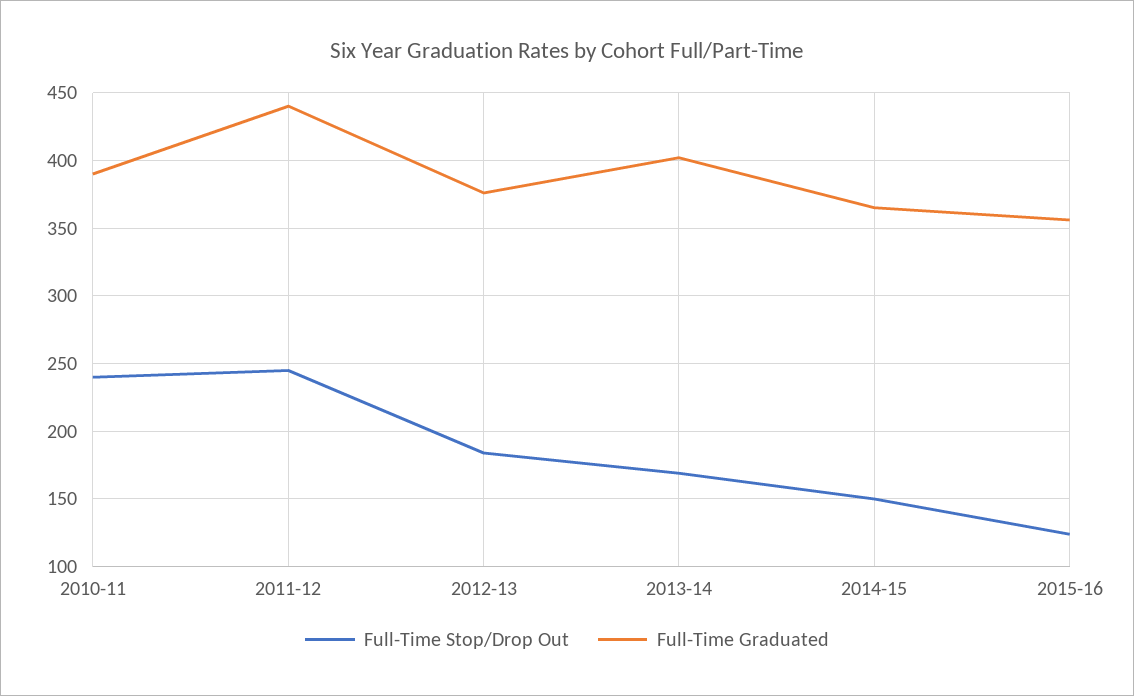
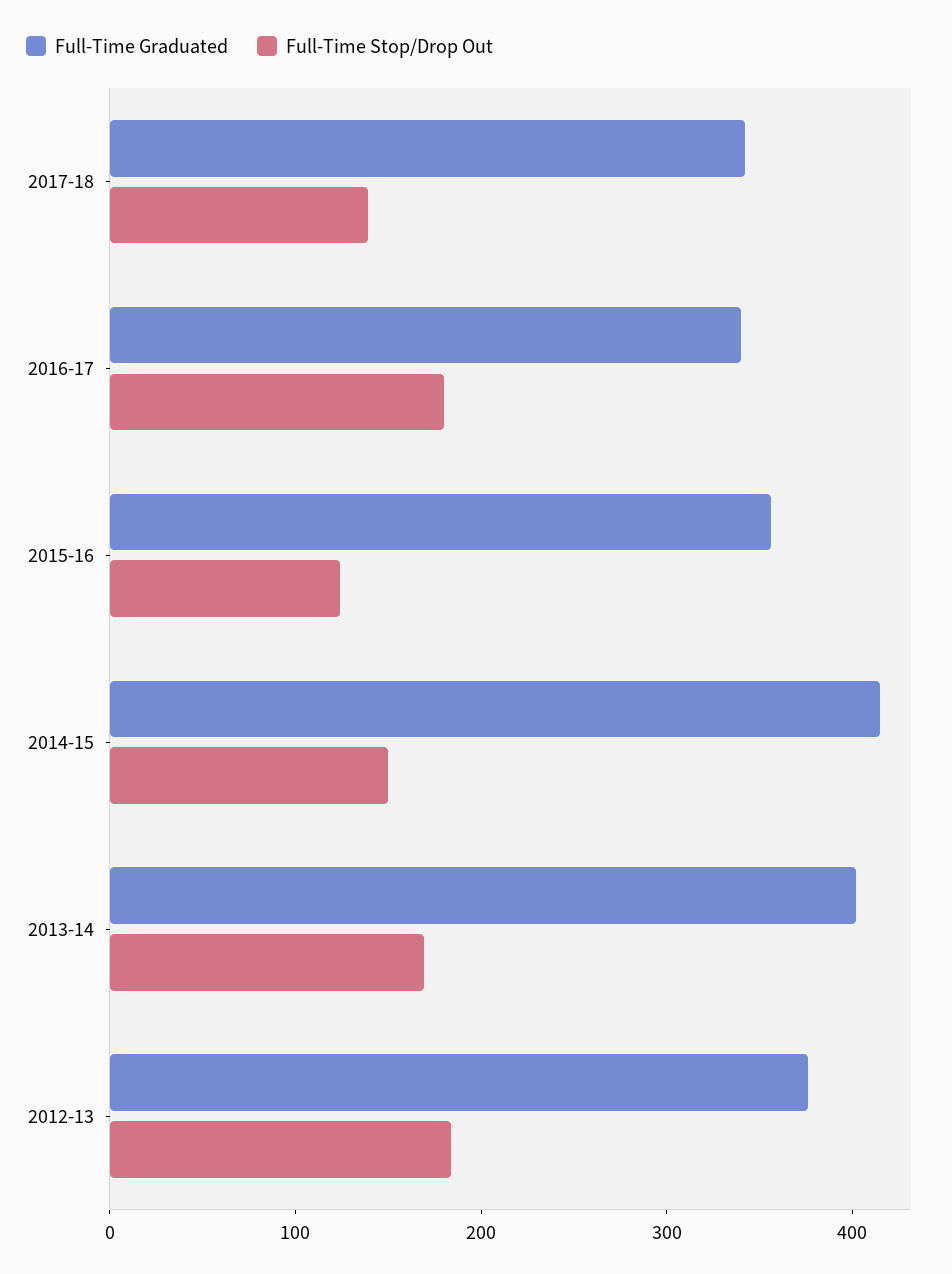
Full-Time Stop/Drop Out, 2010-11: 240 -> none
Full-Time Graduated, 2010-11: 390 -> none
Full-Time Stop/Drop Out, 2011-12: 245 -> none
Full-Time Graduated, 2011-12: 440 -> none
Full-Time Graduated, 2014-15: 365 -> 420
Full-Time Graduated, 2017-18: none -> 340
Full-Time Stop/Drop Out, 2017-18: none -> 140
Full-Time Graduated, 2016-17: none -> 340
Full-Time Stop/Drop Out, 2016-17: none -> 180

